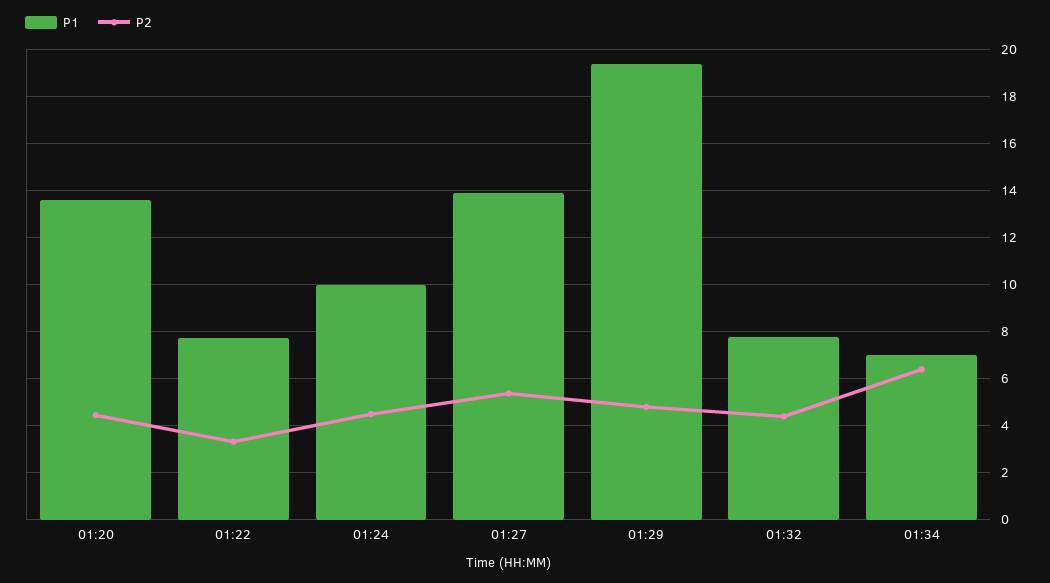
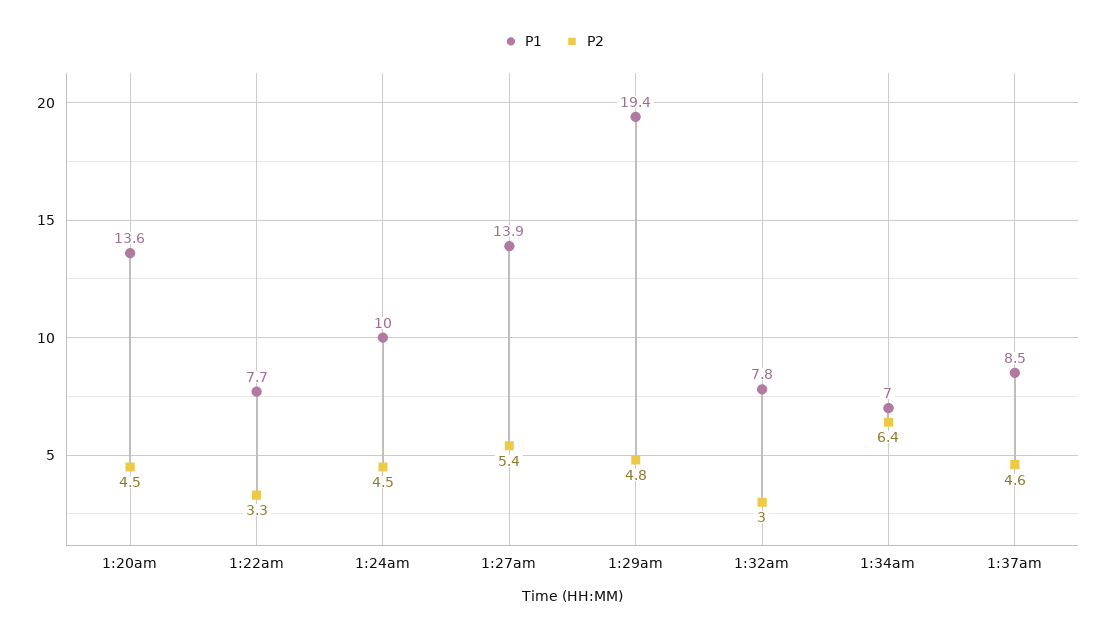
P2, 01:32: 4.5 -> 3
P1, 1:37am: none -> 8.5
P2, 1:37am: none -> 4.6

